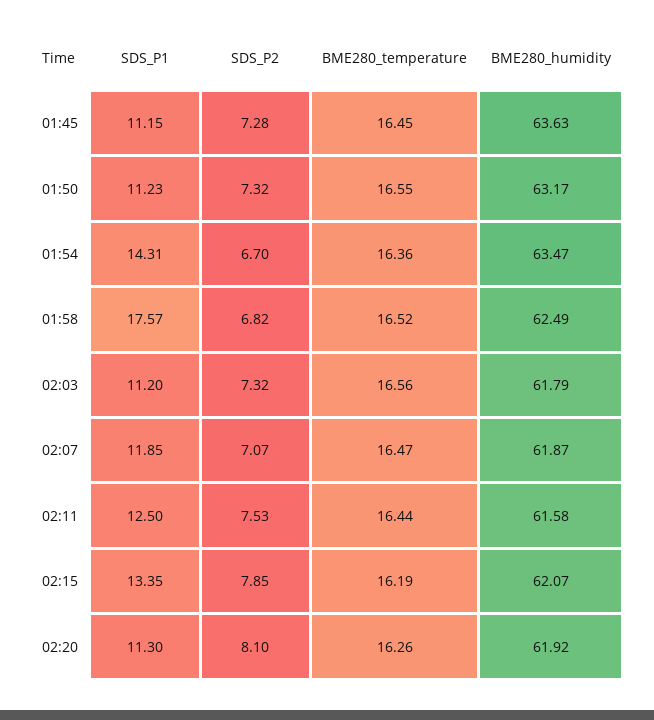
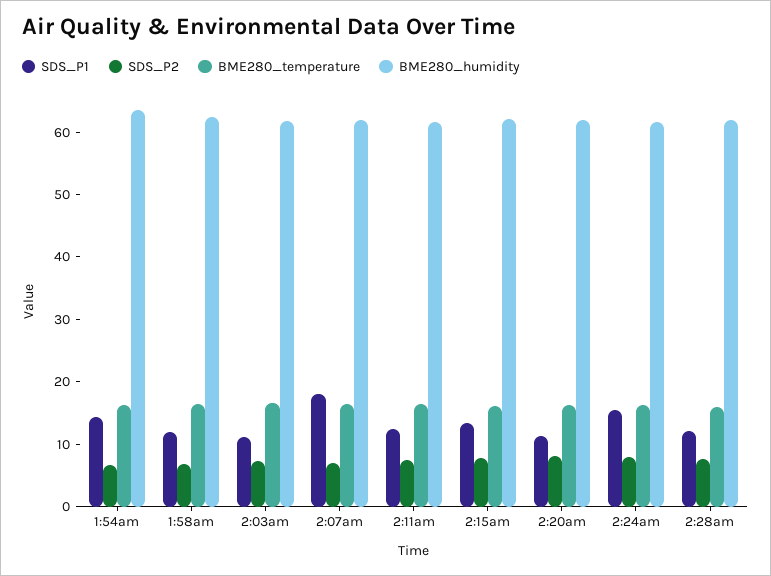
SDS_P1, 01:45: 11.15 -> none
SDS_P2, 01:45: 7.28 -> none
BME280_temperature, 01:45: 16.45 -> none
BME280_humidity, 01:45: 63.63 -> none
SDS_P1, 01:50: 11.23 -> none
SDS_P2, 01:50: 7.32 -> none
BME280_temperature, 01:50: 16.55 -> none
BME280_humidity, 01:50: 63.17 -> none
SDS_P1, 01:58: 17.57 -> 12
SDS_P1, 02:07: 11.85 -> 18
SDS_P1, 2:24am: none -> 16
SDS_P2, 2:24am: none -> 8
BME280_temperature, 2:24am: none -> 16
BME280_humidity, 2:24am: none -> 62
SDS_P1, 2:28am: none -> 12
SDS_P2, 2:28am: none -> 8
BME280_temperature, 2:28am: none -> 16
BME280_humidity, 2:28am: none -> 62

